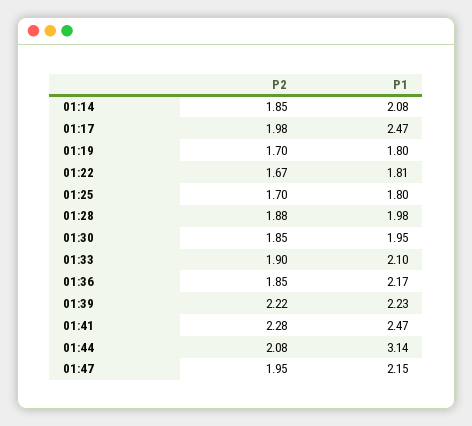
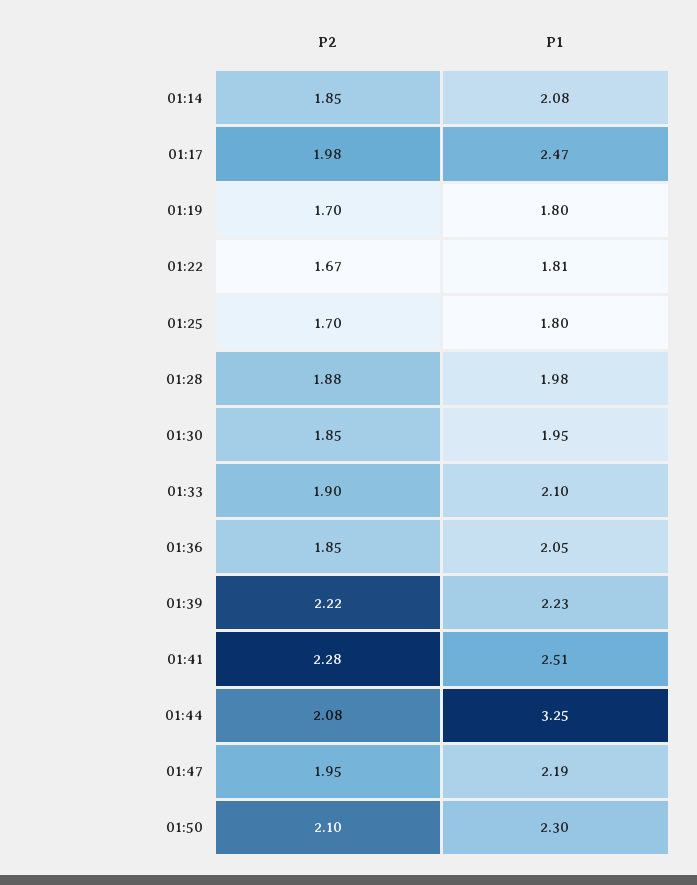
P1, 01:36: 2.17 -> 2.05
P1, 01:41: 2.47 -> 2.51
P1, 01:44: 3.14 -> 3.25
P1, 01:47: 2.15 -> 2.19
P2, 01:50: none -> 2.1
P1, 01:50: none -> 2.3

